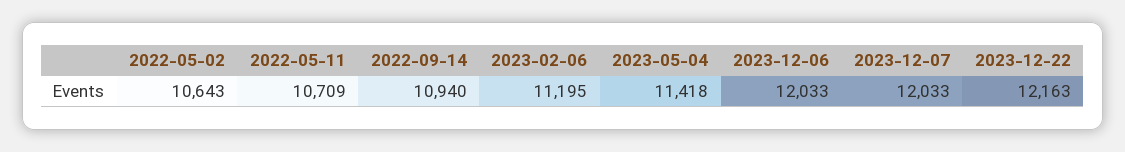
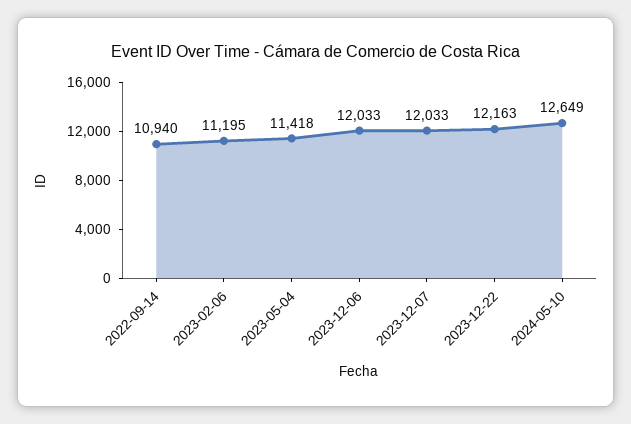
2022-05-02: 10643 -> none
2022-05-11: 10709 -> none
2024-05-10: none -> 12649

